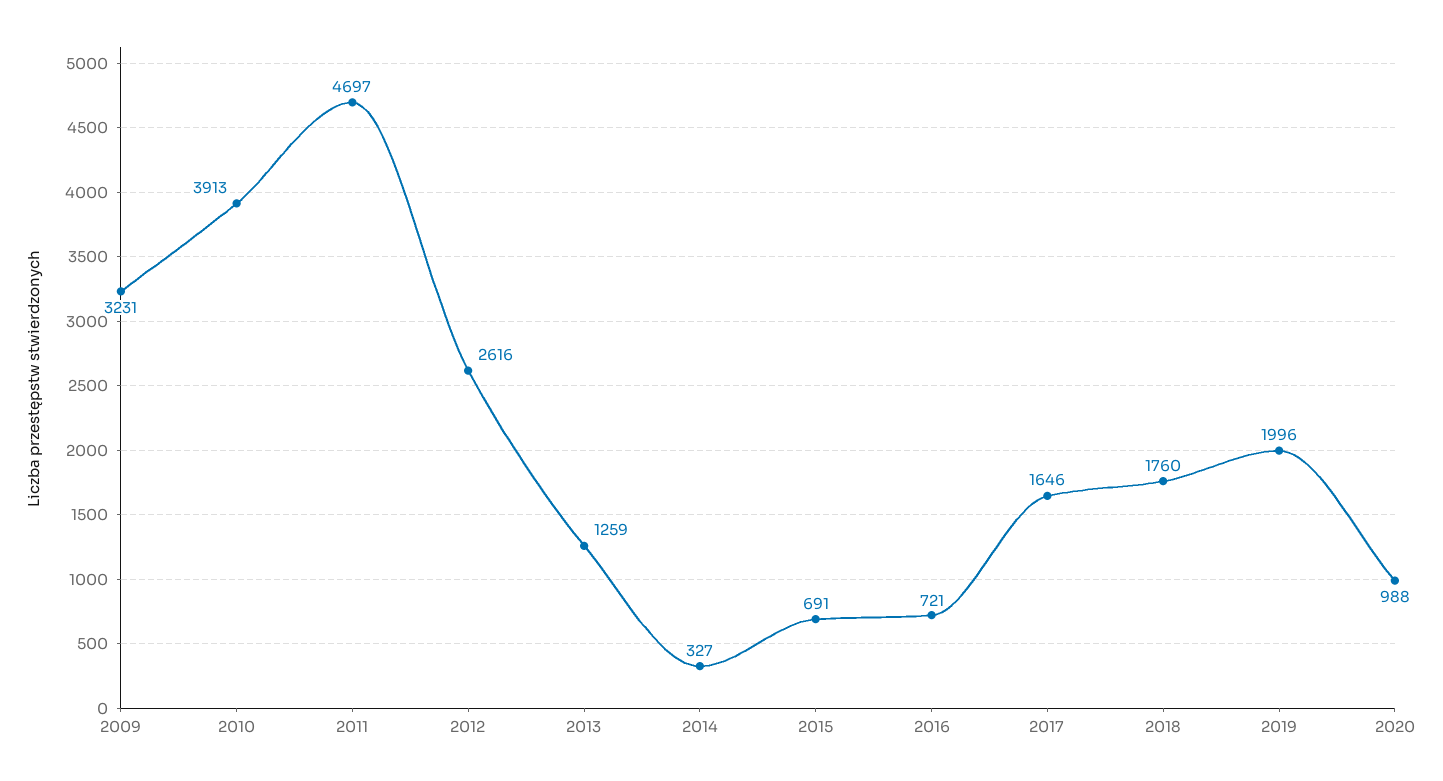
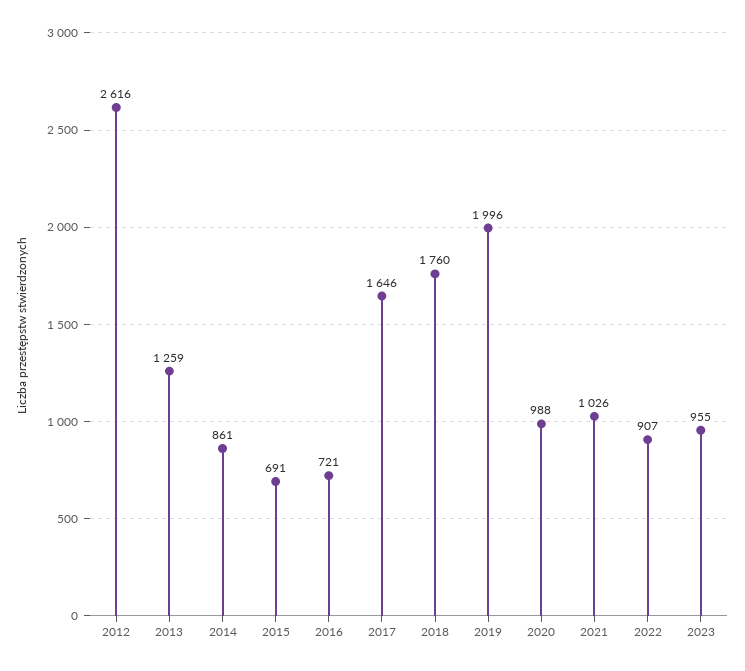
2009: 3231 -> none
2010: 3913 -> none
2011: 4697 -> none
2014: 327 -> 861
2021: none -> 1026
2022: none -> 907
2023: none -> 955

